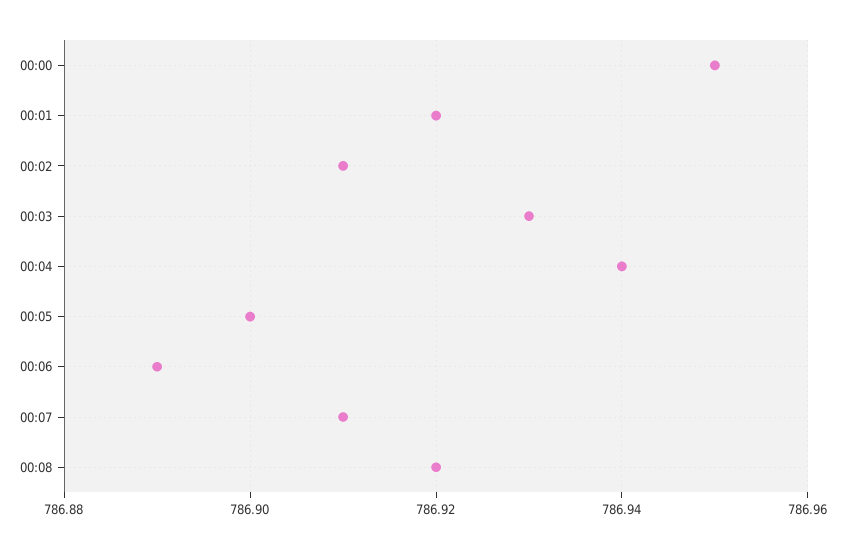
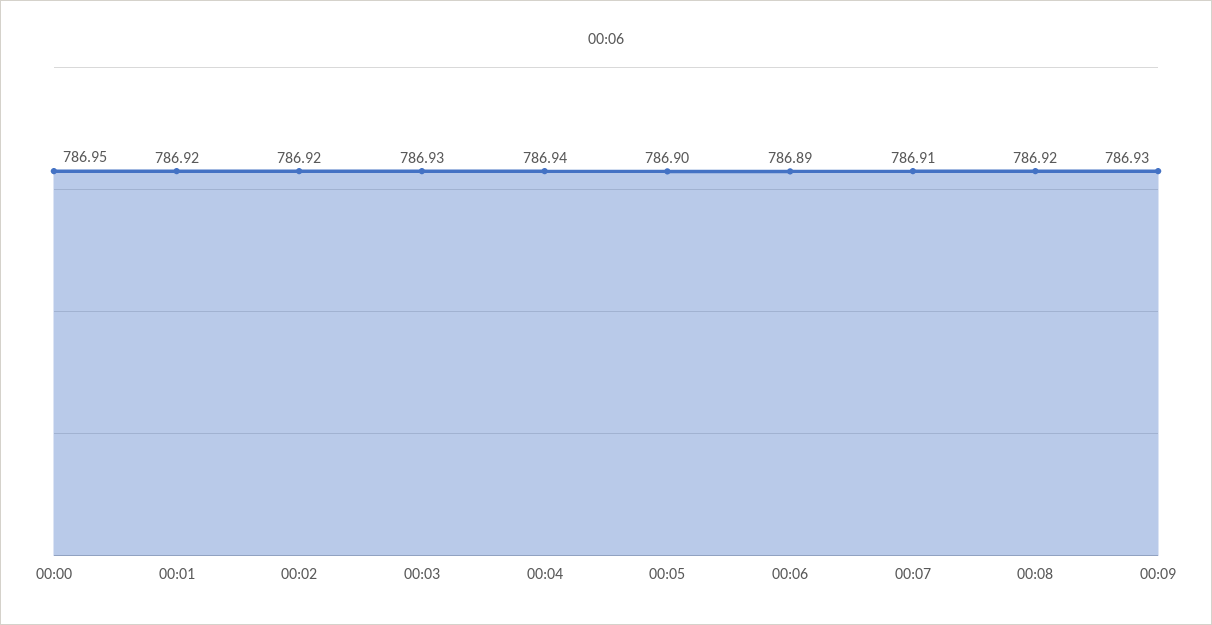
00:02: 786.91 -> 786.92
00:09: none -> 786.93

